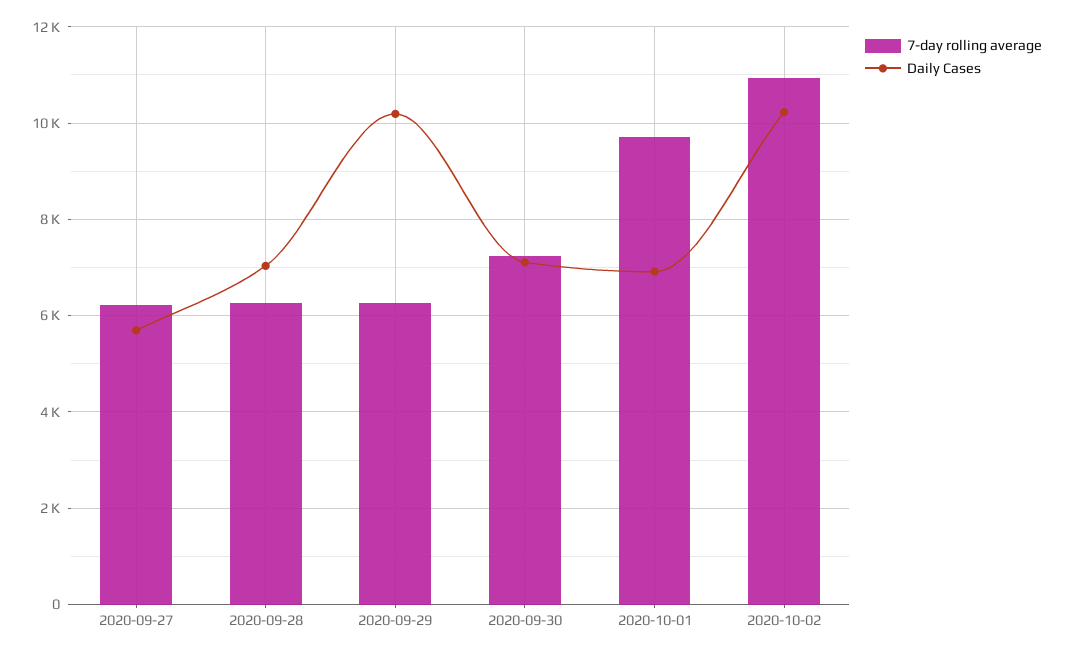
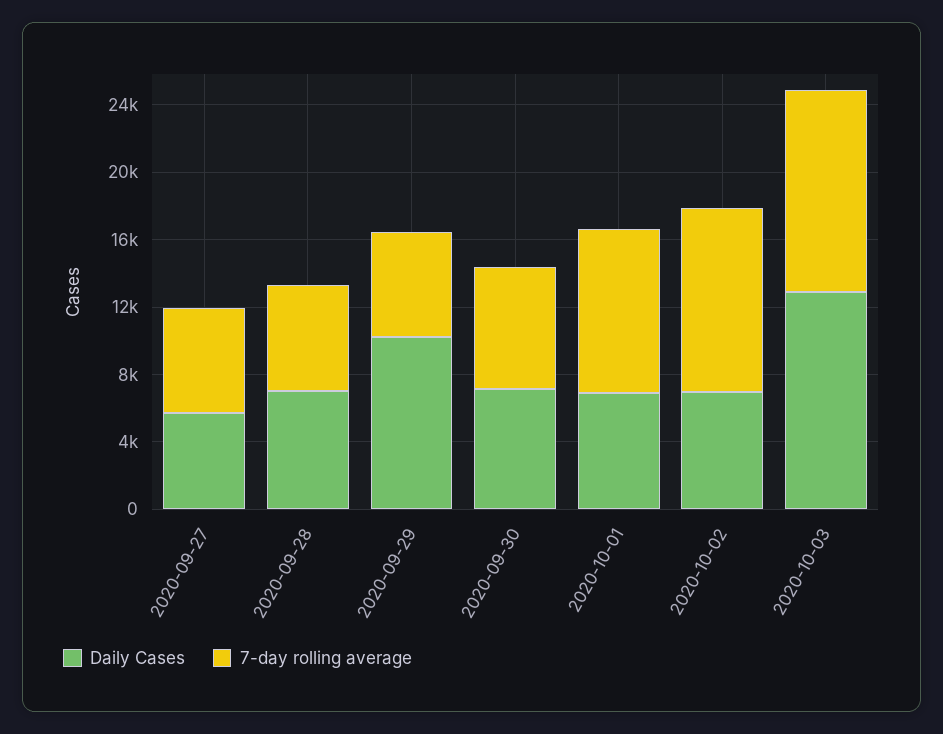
Daily Cases, 2020-10-02: 10200 -> 7000
Daily Cases, 2020-10-03: none -> 13000
7-day rolling average, 2020-10-03: none -> 12000

